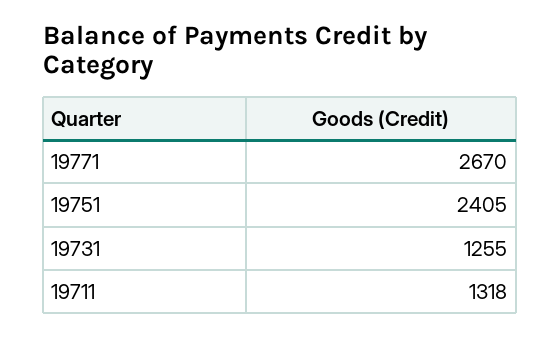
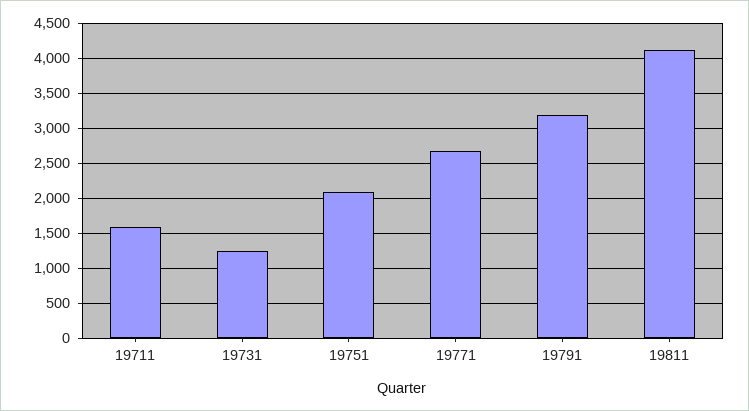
19751: 2405 -> 2100
19711: 1318 -> 1600
19791: none -> 3200
19811: none -> 4100

